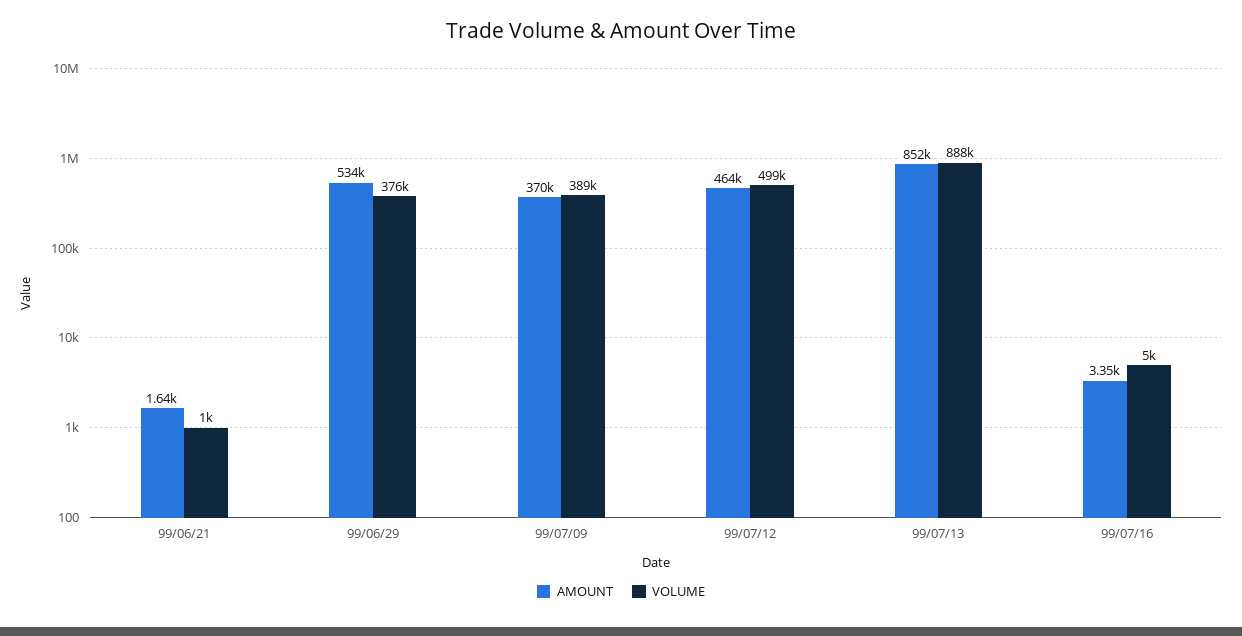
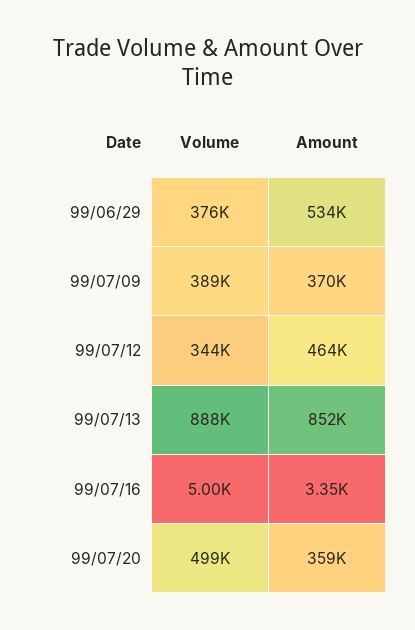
AMOUNT, 99/06/21: 1640 -> none
VOLUME, 99/06/21: 1000 -> none
VOLUME, 99/07/12: 499000 -> 344000
VOLUME, 99/07/20: none -> 499000
AMOUNT, 99/07/20: none -> 359000

